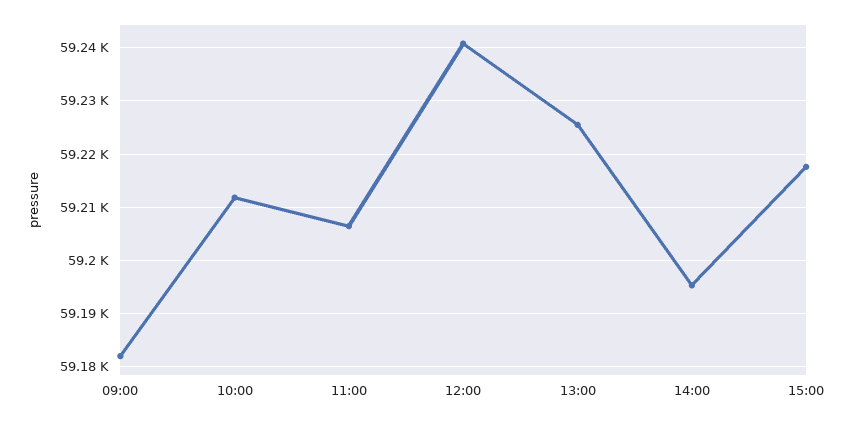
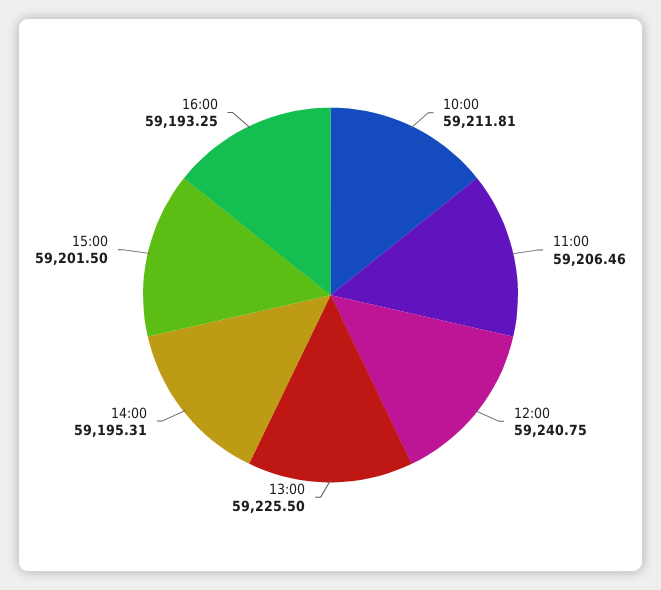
09:00: 59182 -> none
15:00: 59218 -> 59201.5
16:00: none -> 59193.25

